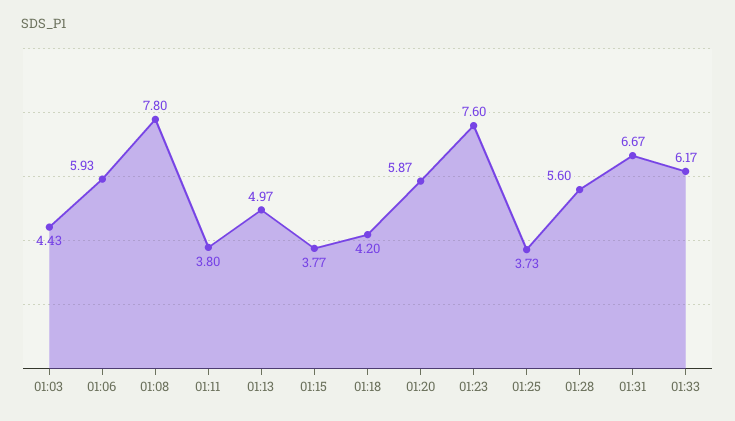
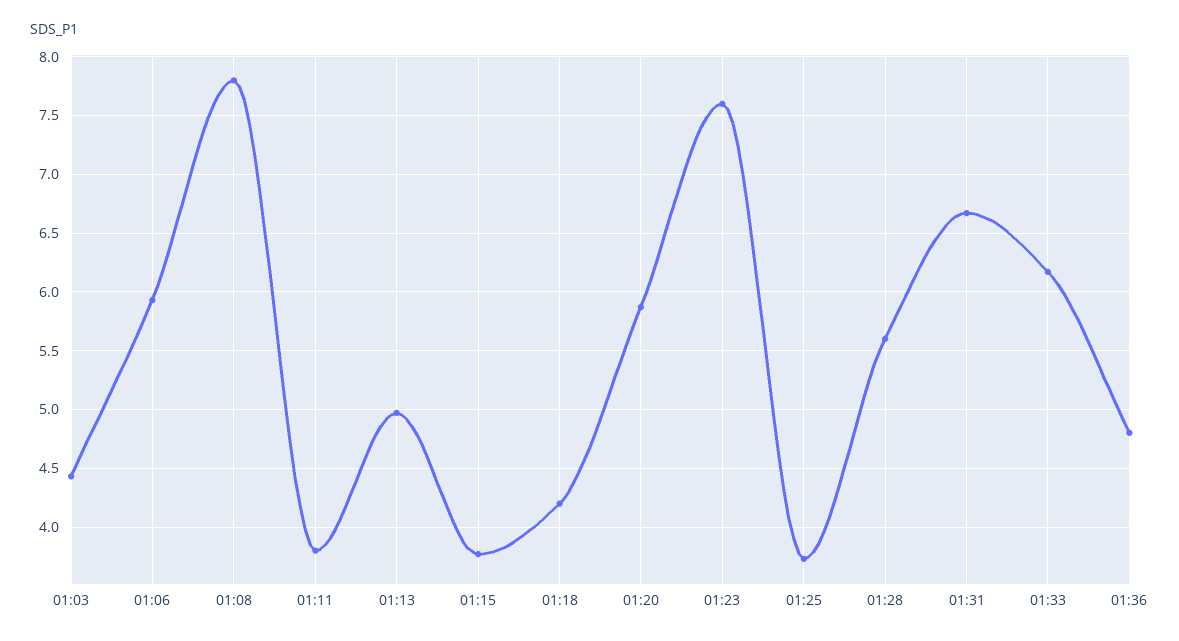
01:36: none -> 4.8

